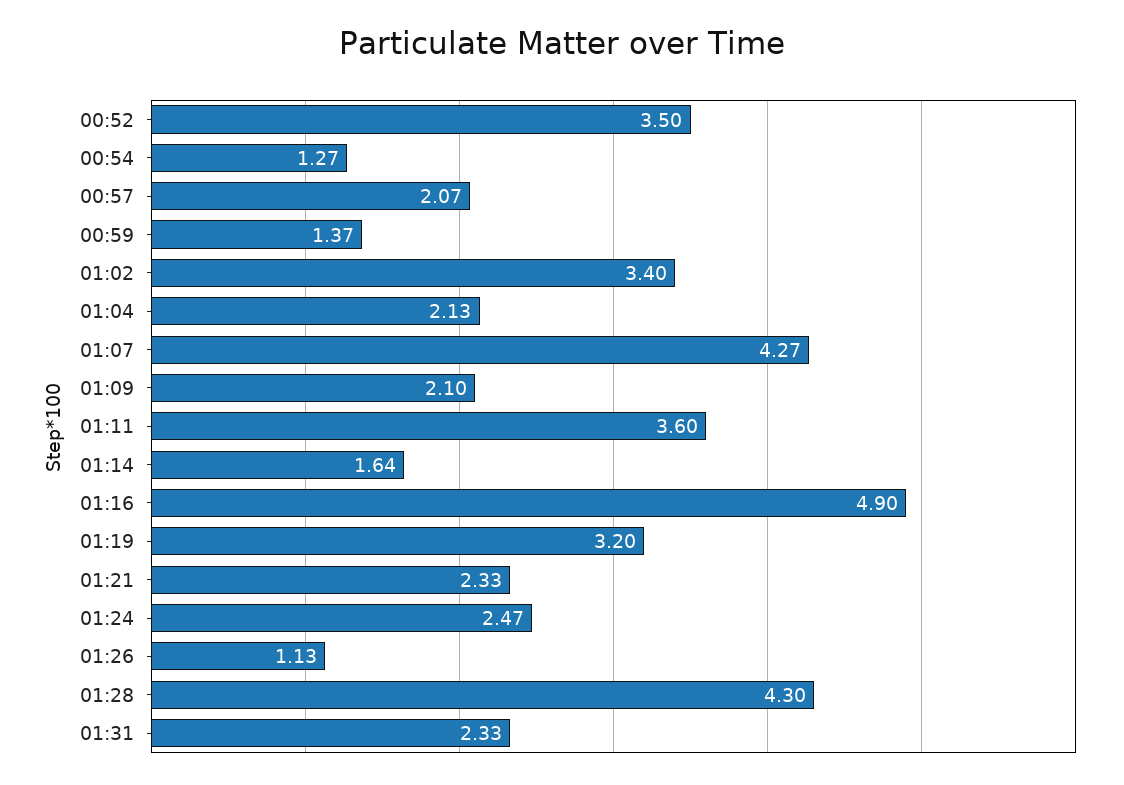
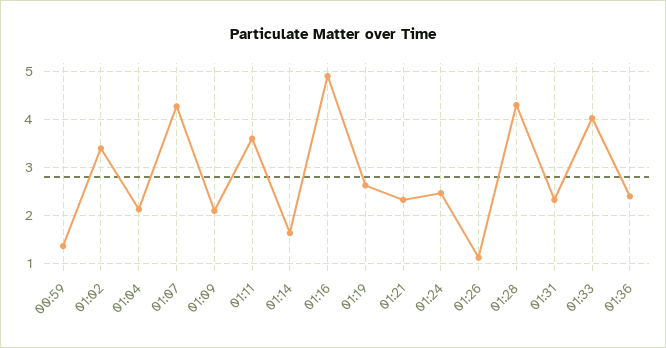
00:52: 3.5 -> none
00:54: 1.27 -> none
00:57: 2.07 -> none
01:19: 3.2 -> 2.6
01:33: none -> 4
01:36: none -> 2.4

